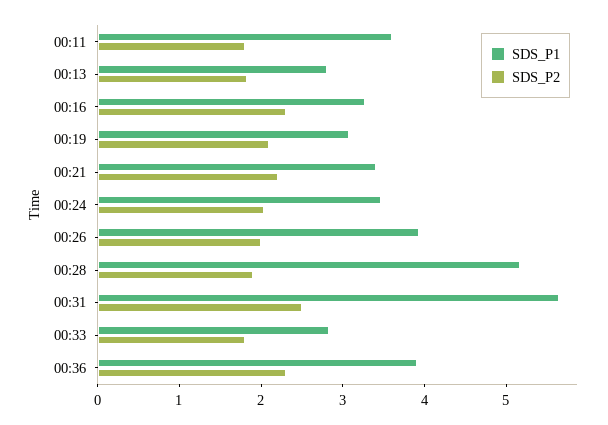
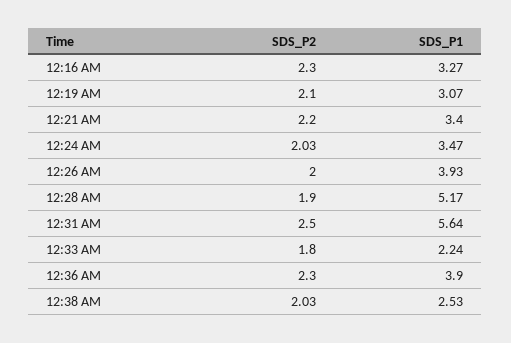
SDS_P1, 00:11: 3.6 -> none
SDS_P2, 00:11: 1.8 -> none
SDS_P1, 00:13: 2.8 -> none
SDS_P2, 00:13: 1.8 -> none
SDS_P1, 00:33: 2.8 -> 2.24
SDS_P2, 12:38 AM: none -> 2.03
SDS_P1, 12:38 AM: none -> 2.53

